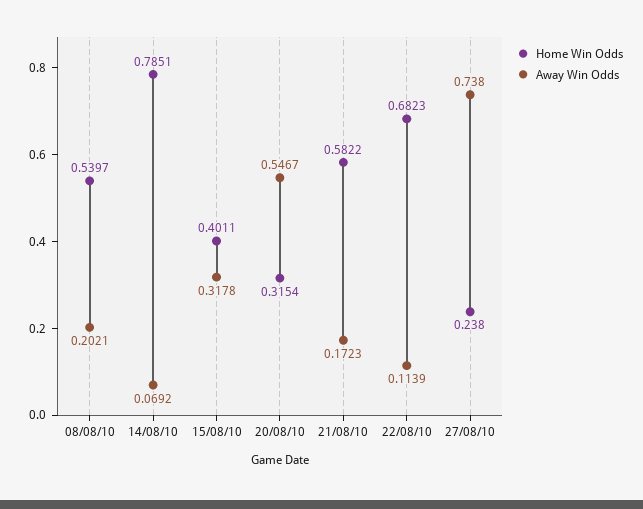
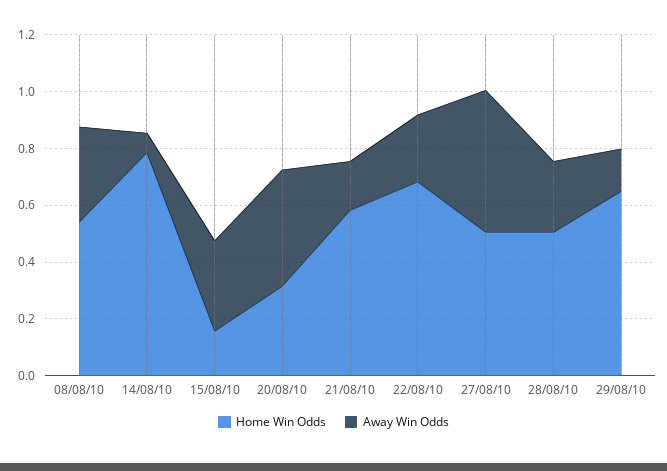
Away Win Odds, 08/08/10: 0.2021 -> 0.35
Home Win Odds, 15/08/10: 0.4011 -> 0.15
Away Win Odds, 20/08/10: 0.5467 -> 0.4
Away Win Odds, 22/08/10: 0.1139 -> 0.25
Home Win Odds, 27/08/10: 0.238 -> 0.5
Away Win Odds, 27/08/10: 0.738 -> 0.5
Home Win Odds, 28/08/10: none -> 0.5
Away Win Odds, 28/08/10: none -> 0.25
Home Win Odds, 29/08/10: none -> 0.65
Away Win Odds, 29/08/10: none -> 0.15

